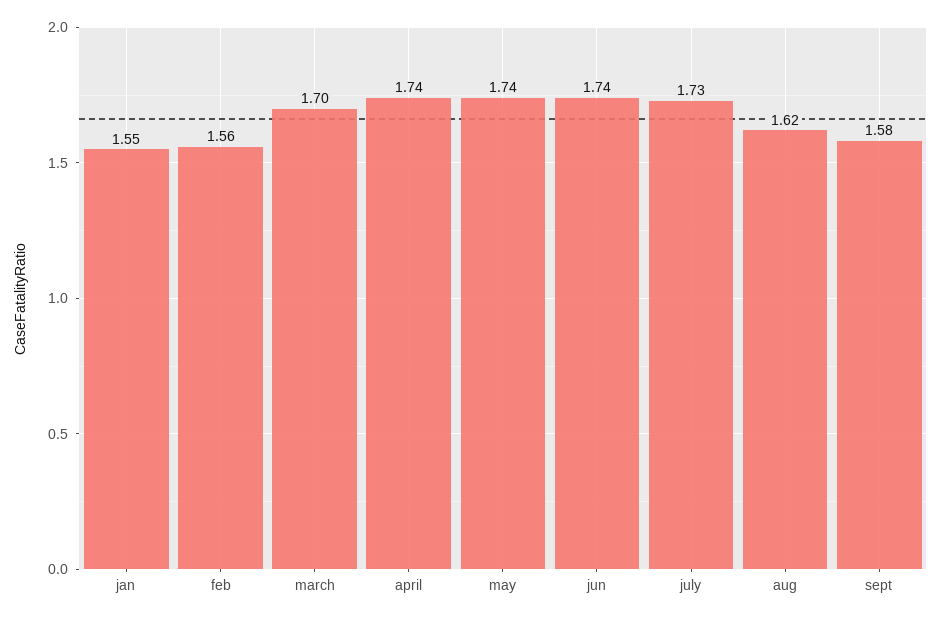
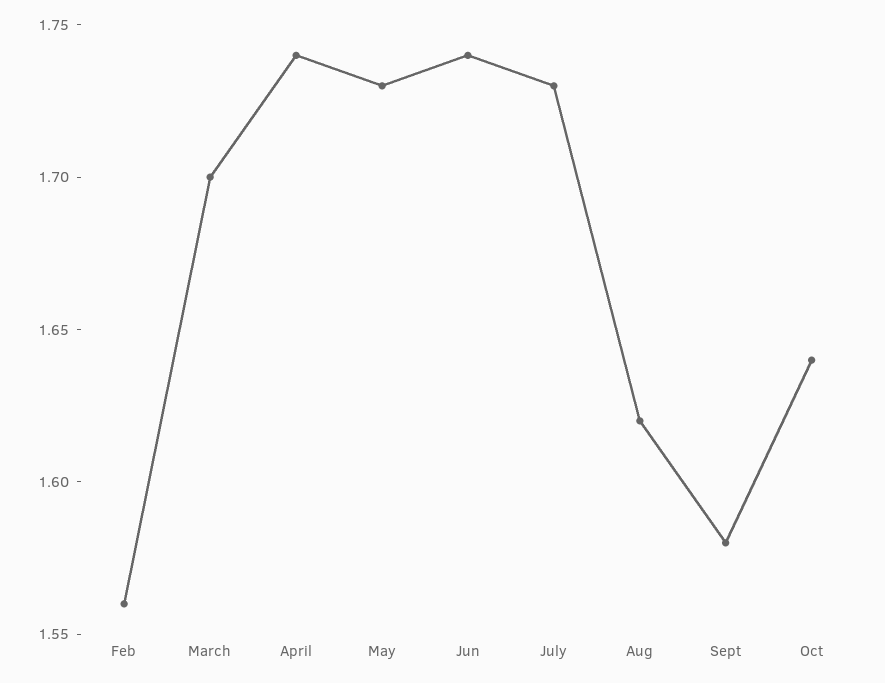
jan: 1.55 -> none
may: 1.74 -> 1.73
Oct: none -> 1.64

